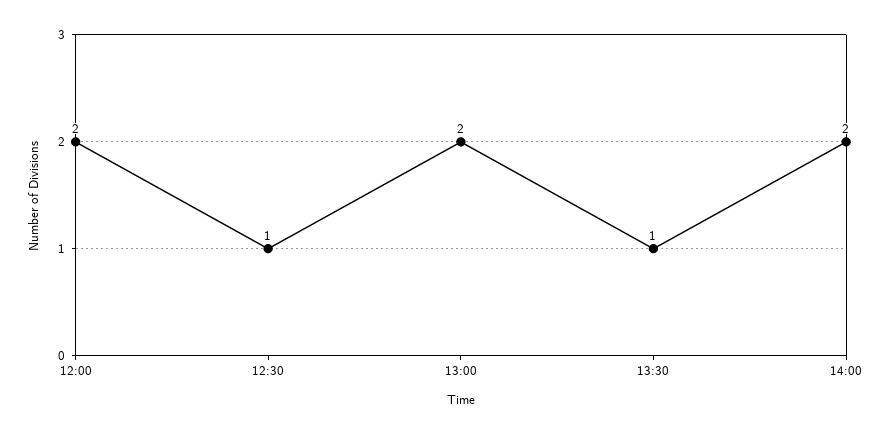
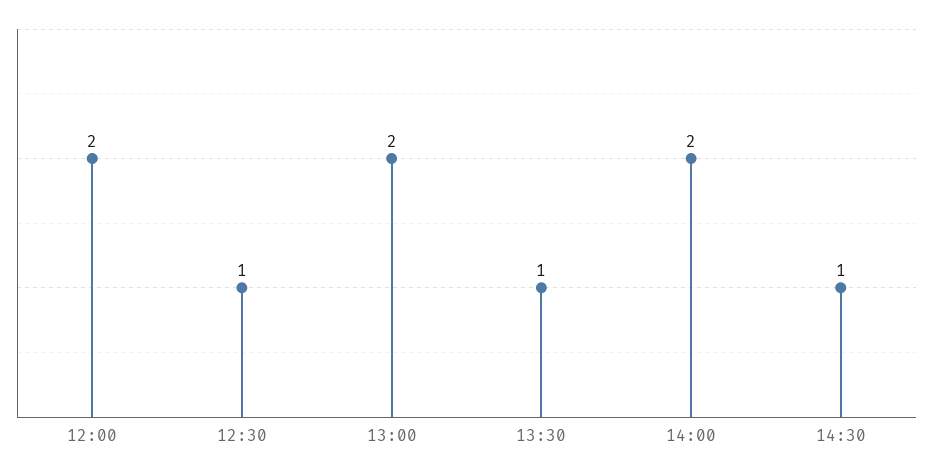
14:30: none -> 1

